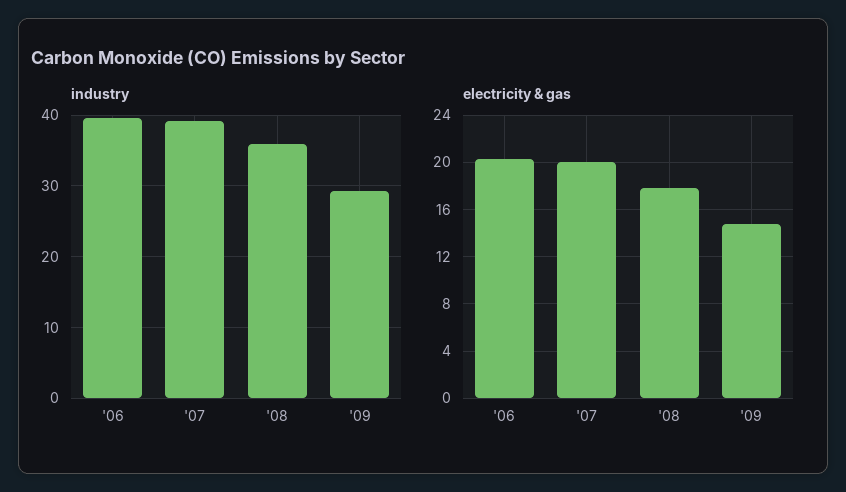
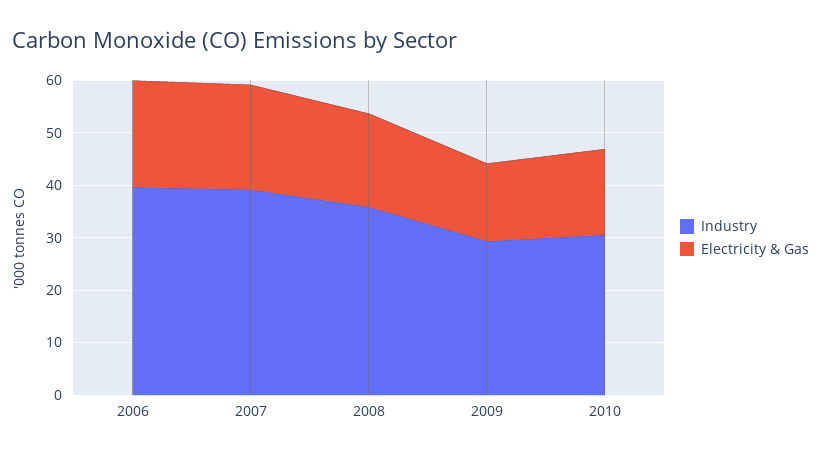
industry, 2010: none -> 30
electricity & gas, 2010: none -> 16

